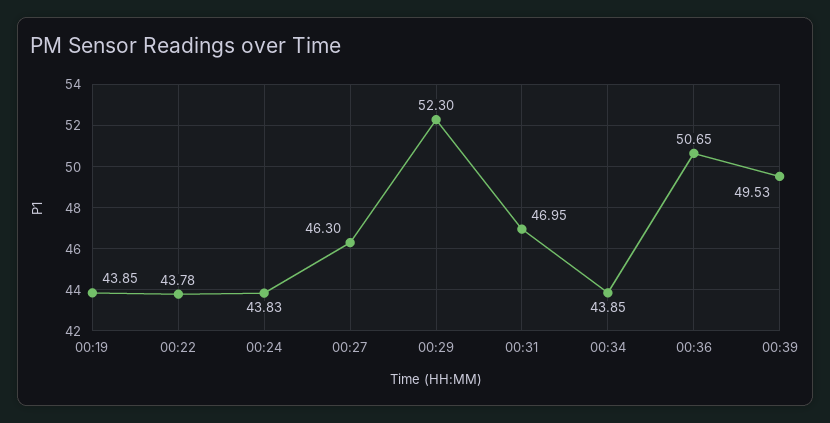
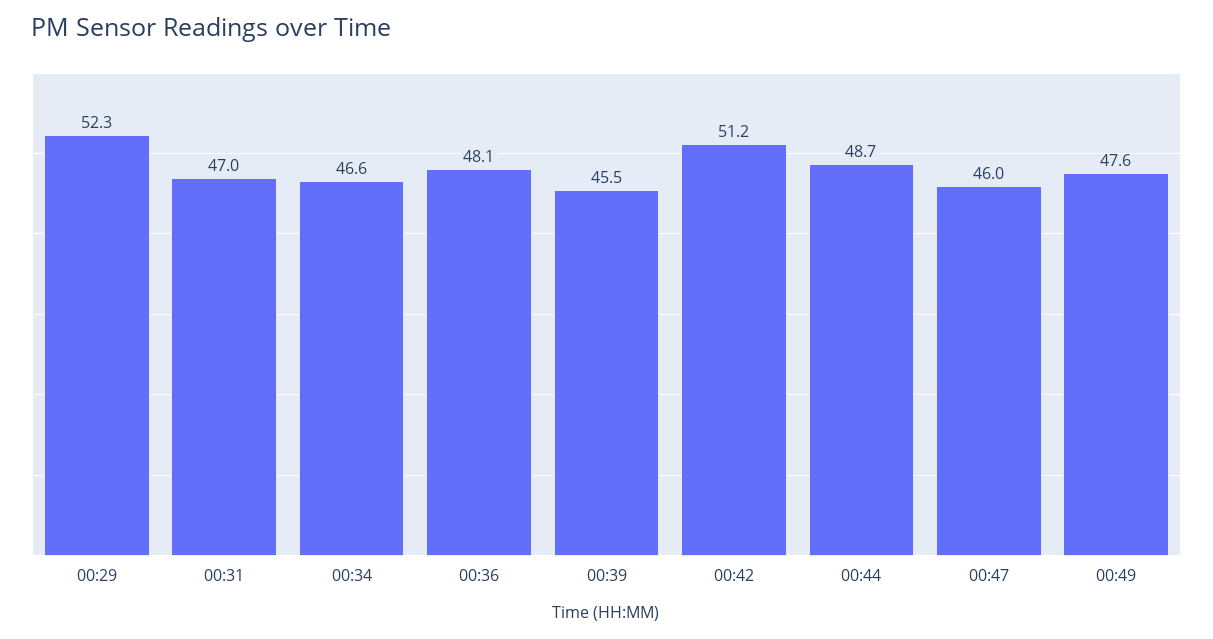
00:19: 43.85 -> none
00:22: 43.78 -> none
00:24: 43.83 -> none
00:27: 46.3 -> none
00:34: 43.85 -> 46.6
00:36: 50.65 -> 48.1
00:39: 49.53 -> 45.5
00:42: none -> 51.2
00:44: none -> 48.7
00:47: none -> 46
00:49: none -> 47.6

